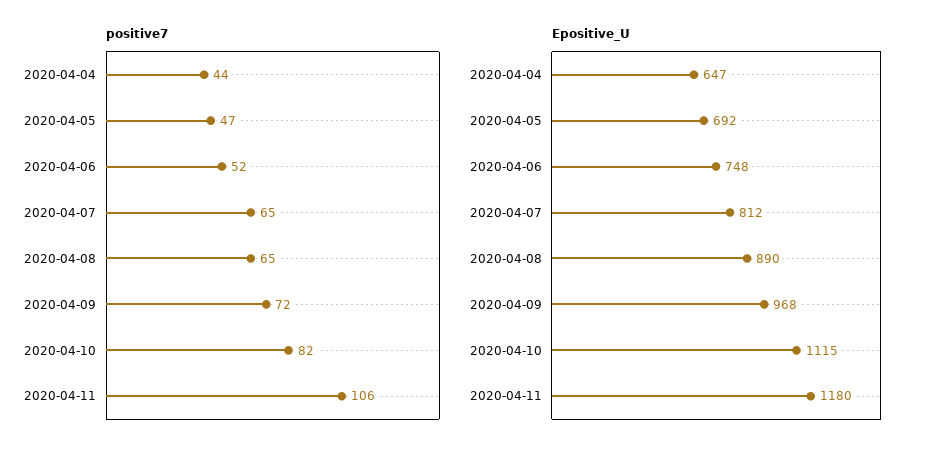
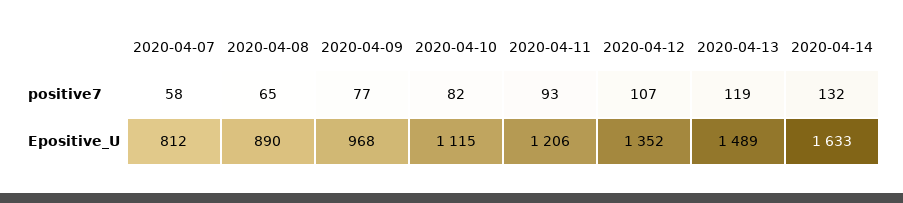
positive7, 2020-04-04: 44 -> none
positive7, 2020-04-05: 47 -> none
positive7, 2020-04-06: 52 -> none
positive7, 2020-04-07: 65 -> 58
positive7, 2020-04-09: 72 -> 77
positive7, 2020-04-11: 106 -> 93
Epositive_U, 2020-04-04: 647 -> none
Epositive_U, 2020-04-05: 692 -> none
Epositive_U, 2020-04-06: 748 -> none
Epositive_U, 2020-04-11: 1180 -> 1206
positive7, 2020-04-12: none -> 107
positive7, 2020-04-13: none -> 119
positive7, 2020-04-14: none -> 132
Epositive_U, 2020-04-12: none -> 1352
Epositive_U, 2020-04-13: none -> 1489
Epositive_U, 2020-04-14: none -> 1633

